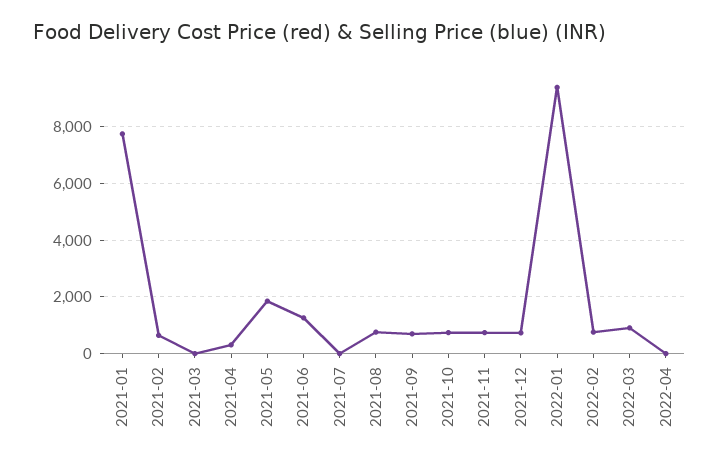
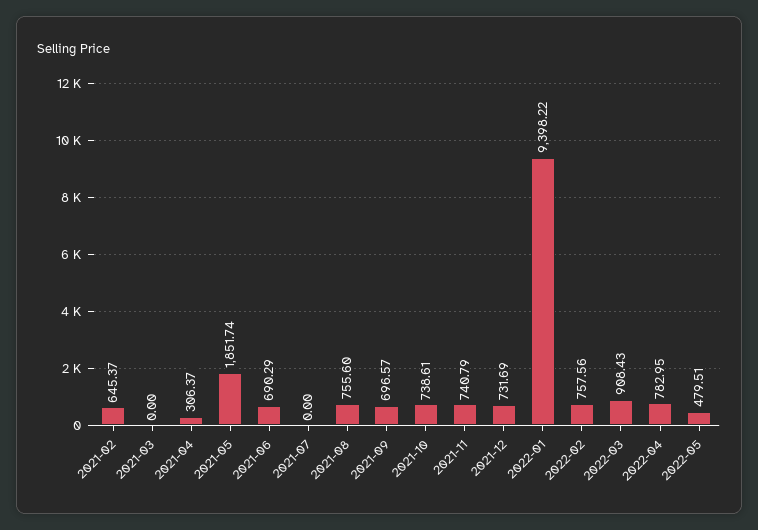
2021-01: 7750 -> none
2021-06: 1250 -> 690.29
2022-04: 0 -> 782.95
2022-05: none -> 479.51

